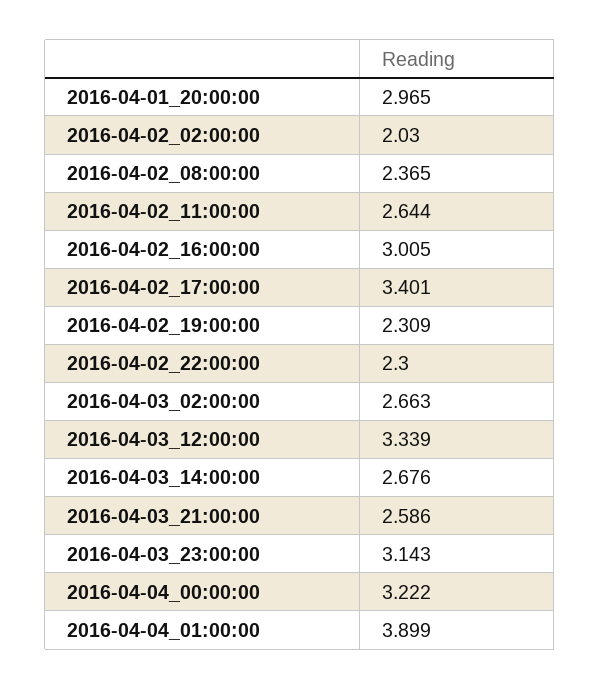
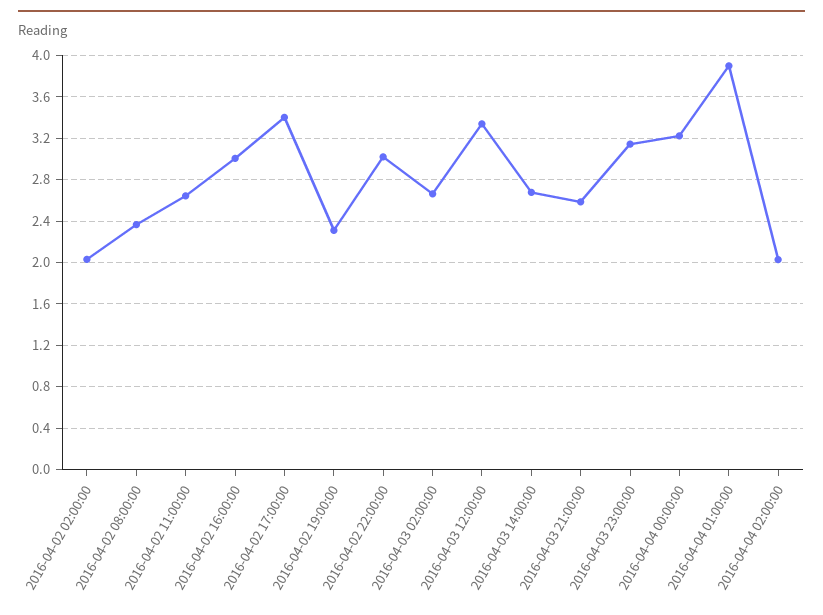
2016-04-01_20:00:00: 2.965 -> none
2016-04-02_22:00:00: 2.3 -> 3
2016-04-04 02:00:00: none -> 2

